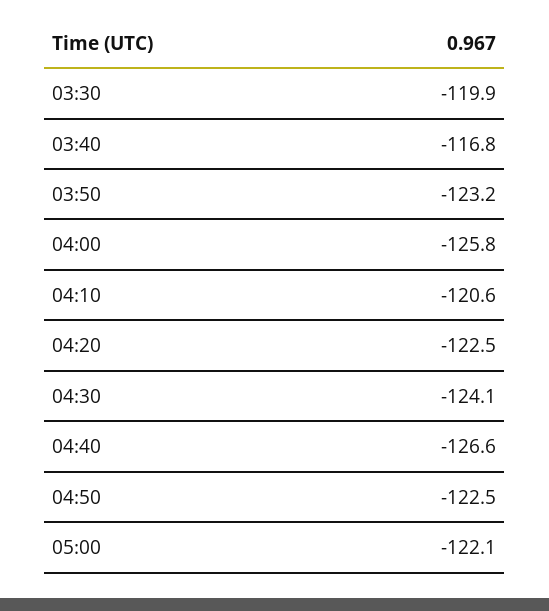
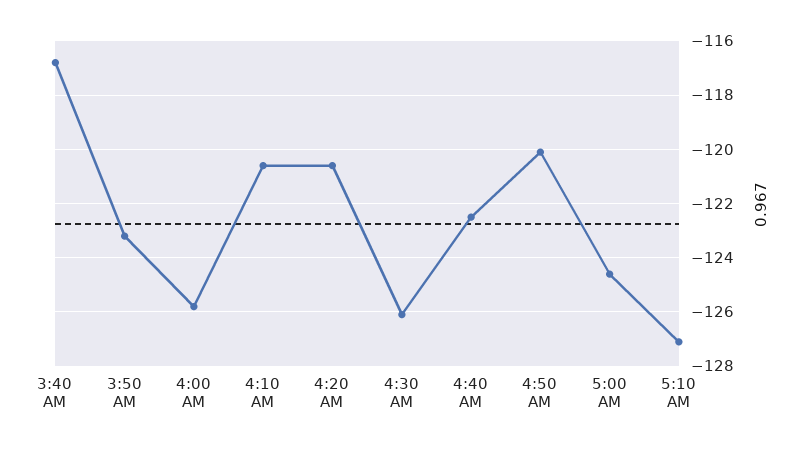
03:30: -119.9 -> none
04:20: -122.5 -> -120.5
04:30: -124.1 -> -126
04:40: -126.6 -> -122.5
04:50: -122.5 -> -120
05:00: -122.1 -> -124.5
5:10 AM: none -> -127

